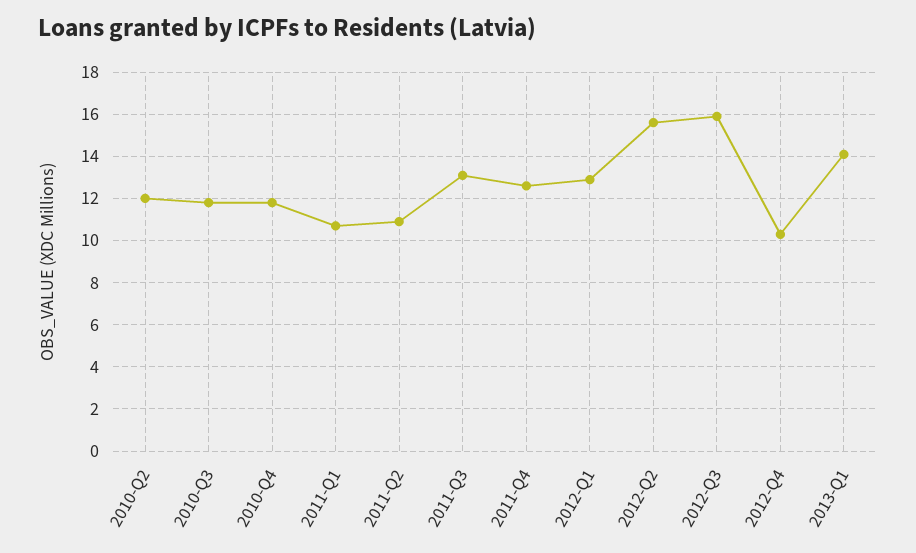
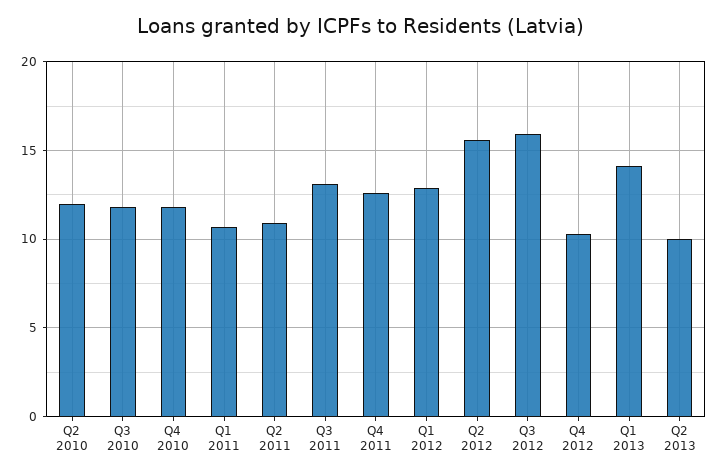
Q2 2013: none -> 10

